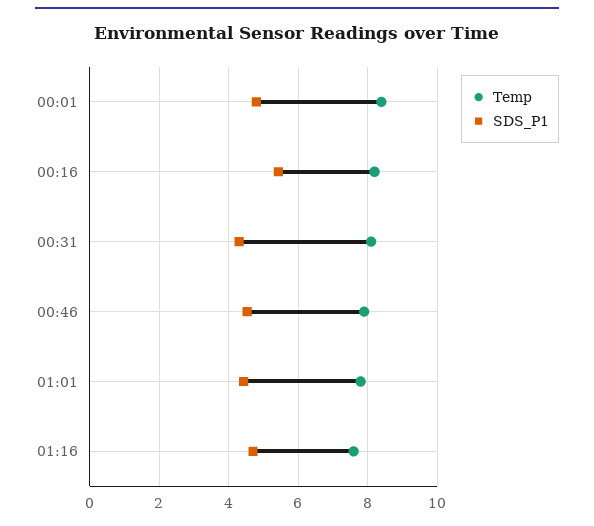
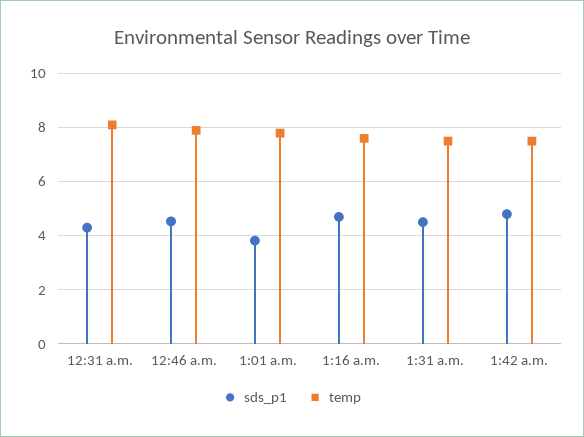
Temp, 00:01: 8.4 -> none
SDS_P1, 00:01: 4.8 -> none
Temp, 00:16: 8.2 -> none
SDS_P1, 00:16: 5.4 -> none
SDS_P1, 01:01: 4.4 -> 3.75
SDS_P1, 1:31 a.m.: none -> 4.5
Temp, 1:31 a.m.: none -> 7.5
SDS_P1, 1:42 a.m.: none -> 4.75
Temp, 1:42 a.m.: none -> 7.5

